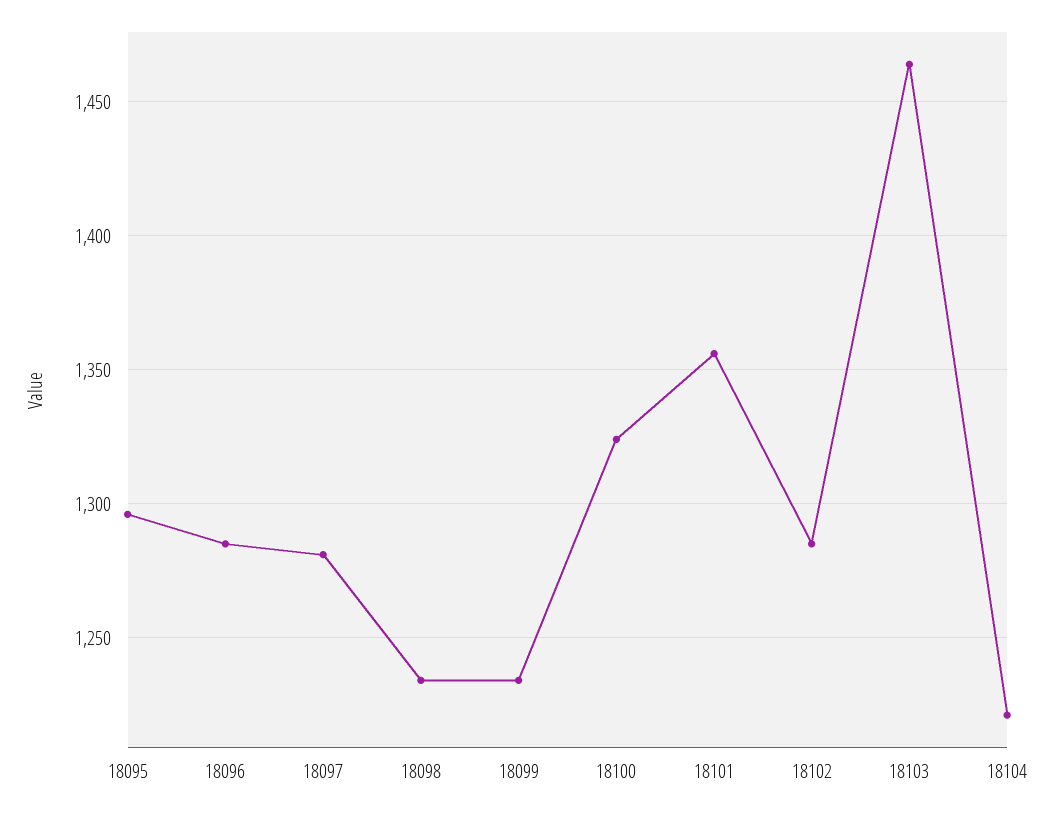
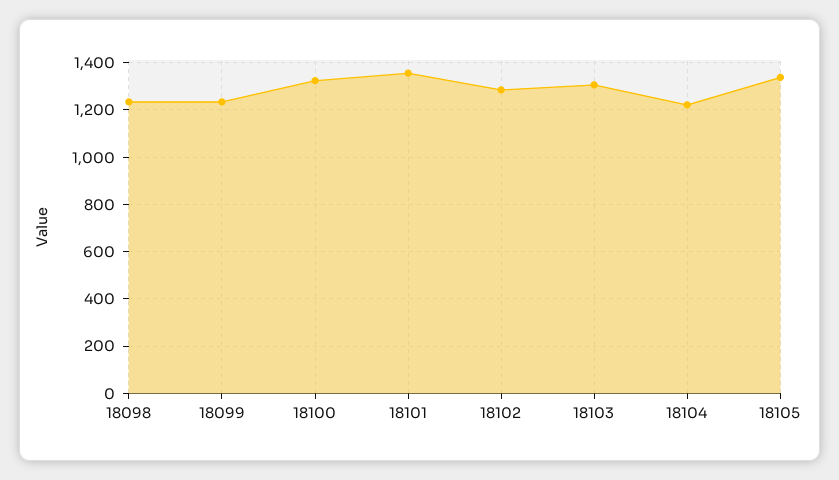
18095: 1295 -> none
18096: 1285 -> none
18097: 1280 -> none
18103: 1465 -> 1300
18105: none -> 1350

